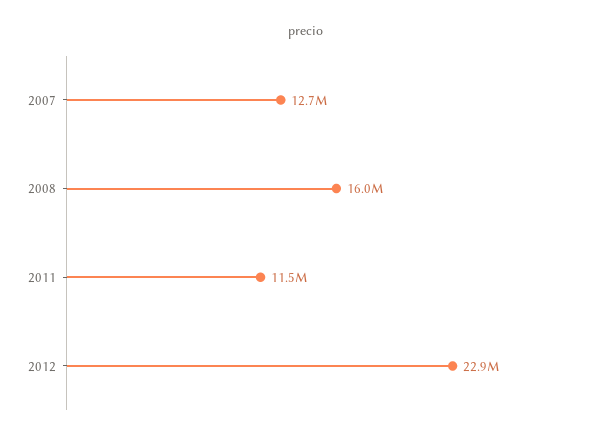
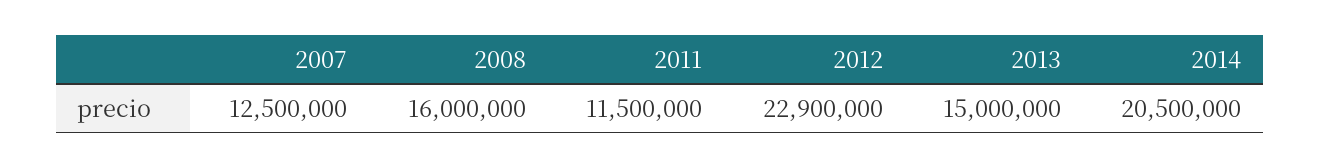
2007: 12700000 -> 12500000
2013: none -> 15000000
2014: none -> 20500000

